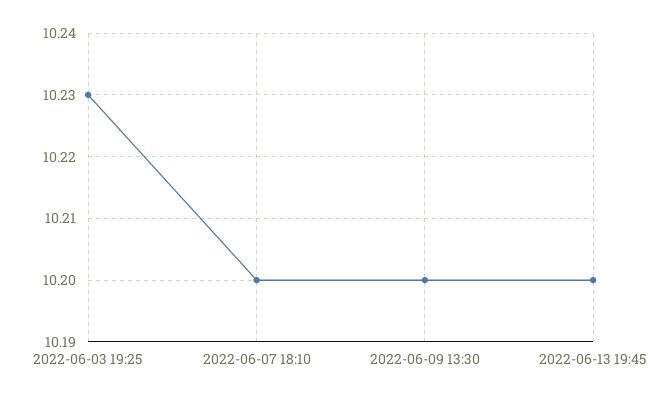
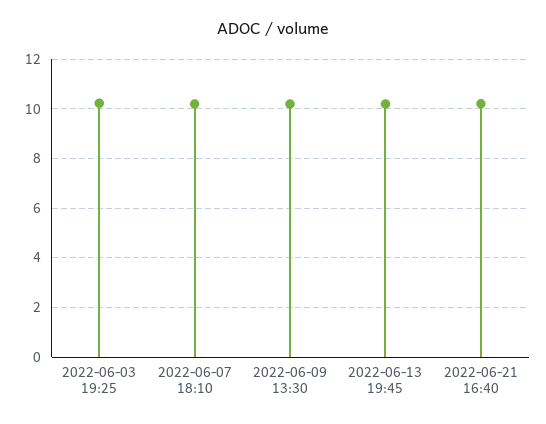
2022-06-21 16:40: none -> 10.25

